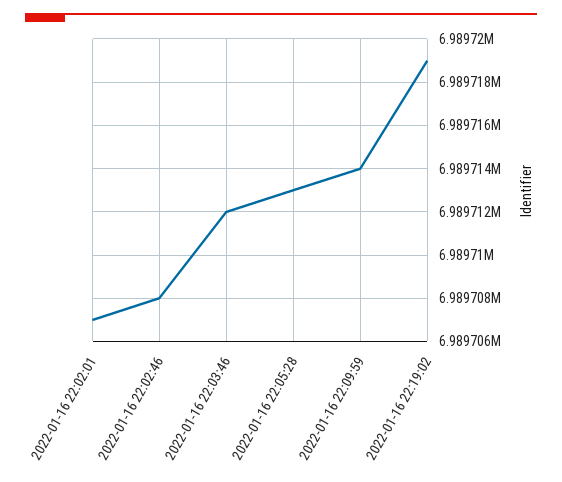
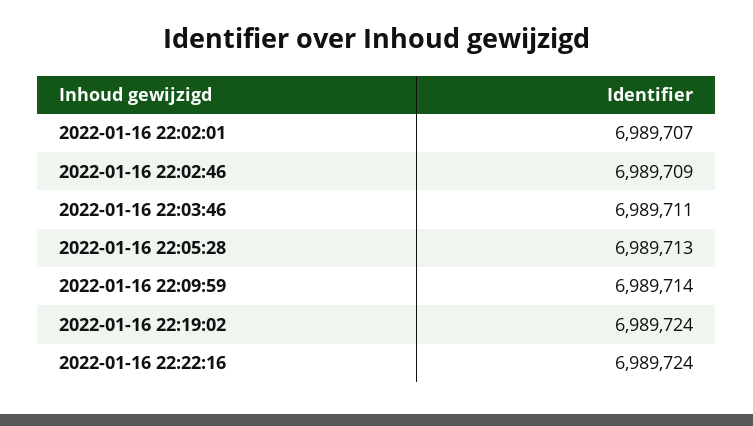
2022-01-16 22:02:46: 6989708 -> 6989709
2022-01-16 22:03:46: 6989712 -> 6989711
2022-01-16 22:19:02: 6989719 -> 6989724
2022-01-16 22:22:16: none -> 6989724

